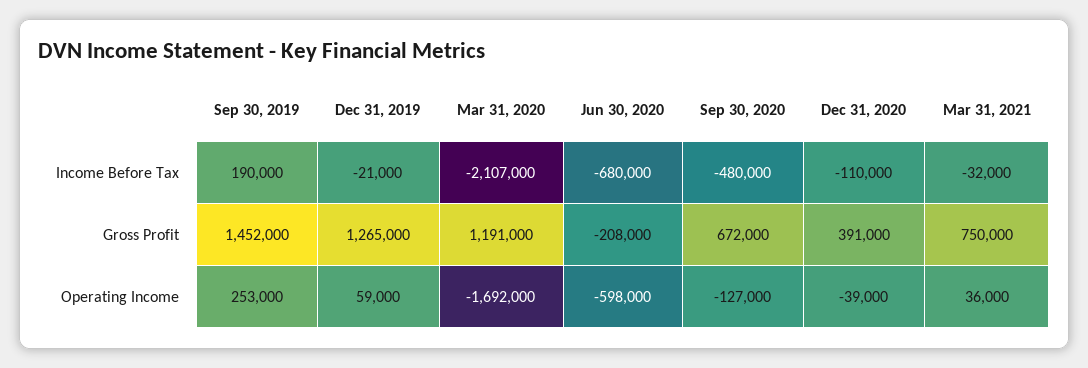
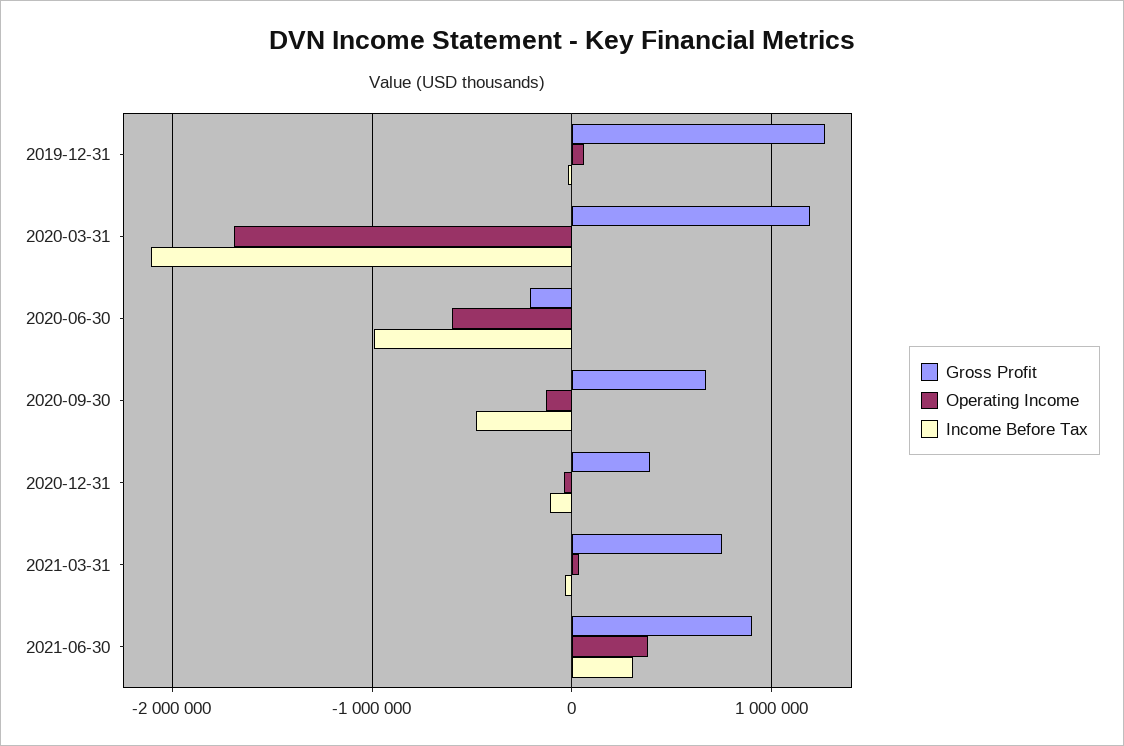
Income Before Tax, Sep 30, 2019: 190000 -> none
Income Before Tax, Jun 30, 2020: -680000 -> -1000000
Gross Profit, Sep 30, 2019: 1452000 -> none
Operating Income, Sep 30, 2019: 253000 -> none
Gross Profit, 2021-06-30: none -> 900000
Operating Income, 2021-06-30: none -> 400000
Income Before Tax, 2021-06-30: none -> 300000

